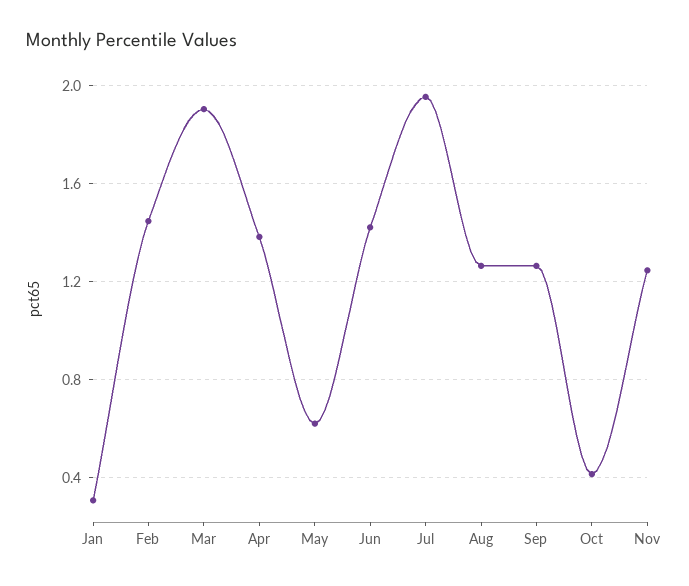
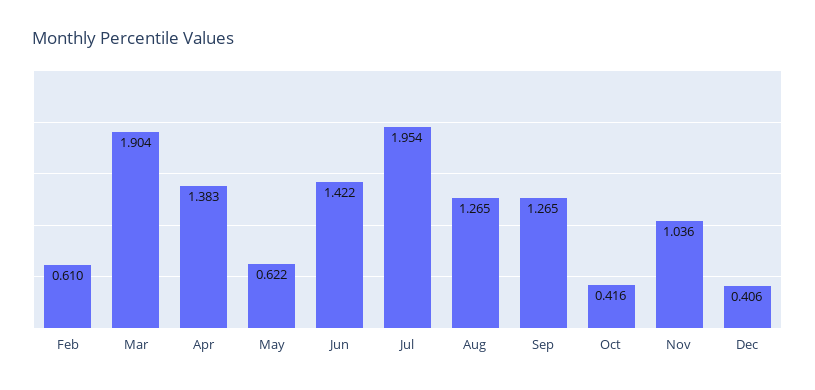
Jan: 0.3 -> none
Feb: 1.45 -> 0.61
Nov: 1.25 -> 1.036
Dec: none -> 0.406

